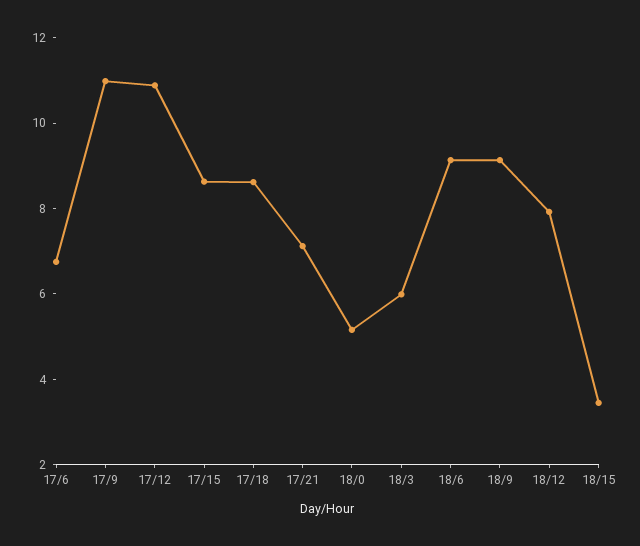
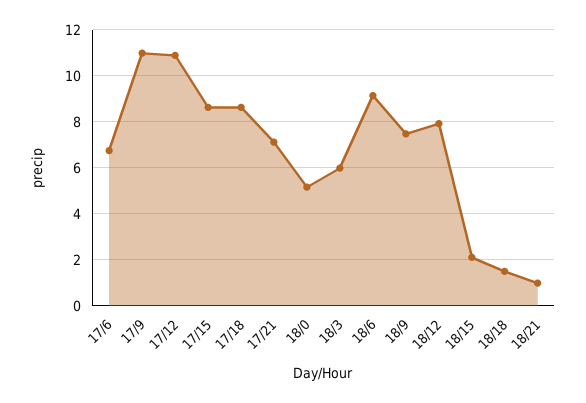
18/9: 9 -> 7.5
18/15: 3.5 -> 2
18/18: none -> 1.5
18/21: none -> 1

